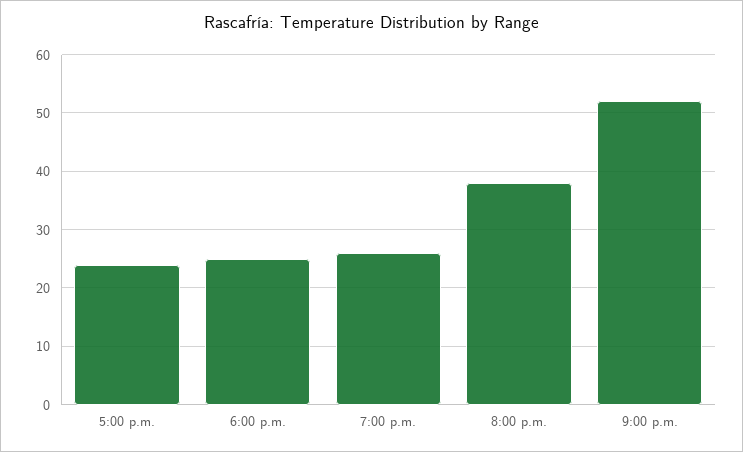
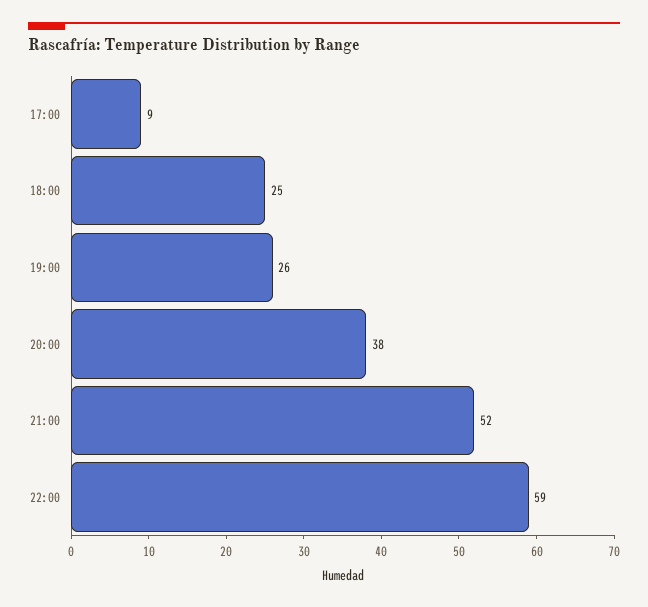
5:00 p.m.: 25 -> 9
22:00: none -> 59

